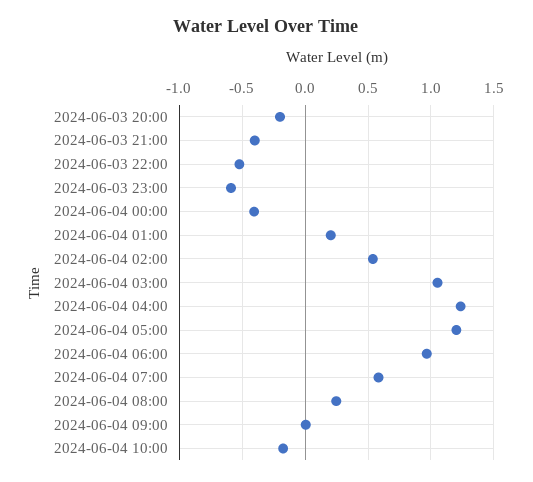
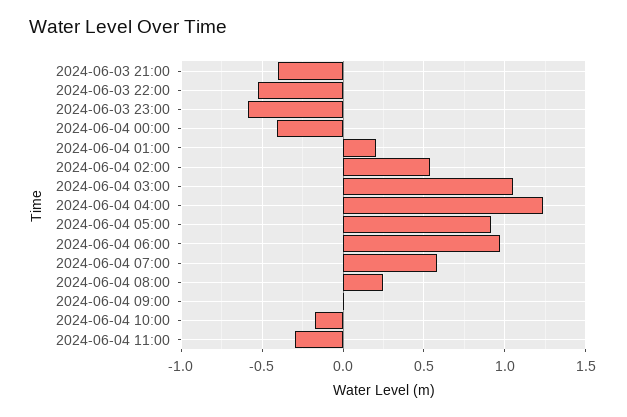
2024-06-03 20:00: -0.2 -> none
2024-06-04 05:00: 1.2 -> 0.9
2024-06-04 11:00: none -> -0.3

